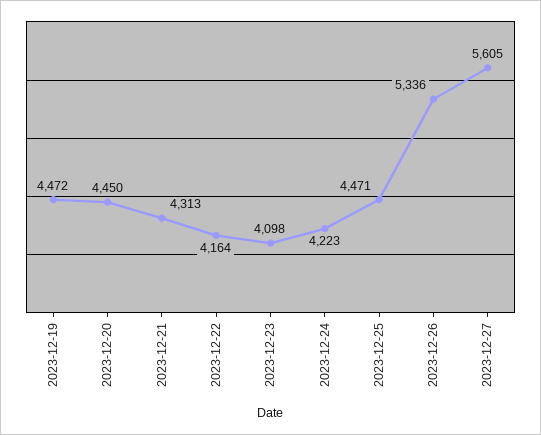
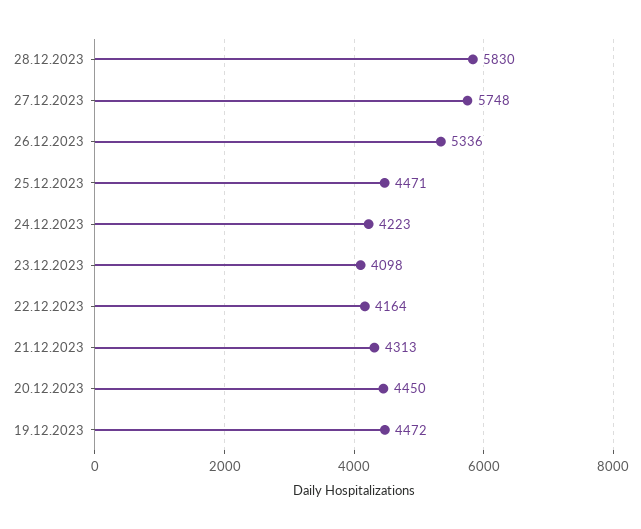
2023-12-27: 5605 -> 5748
28.12.2023: none -> 5830

